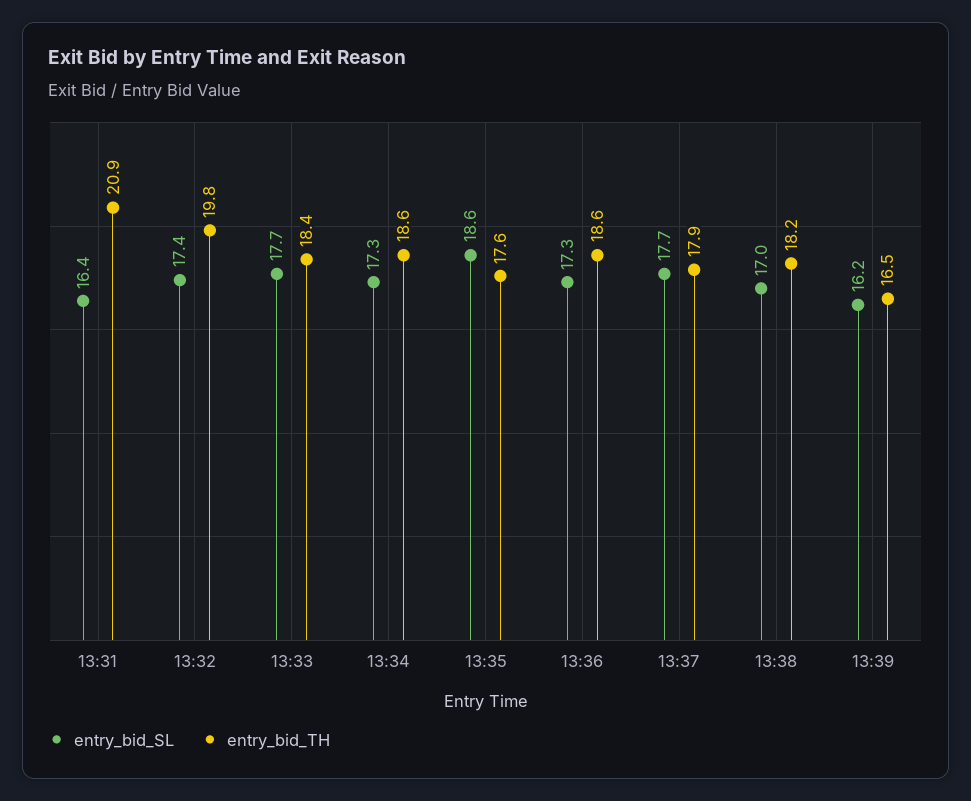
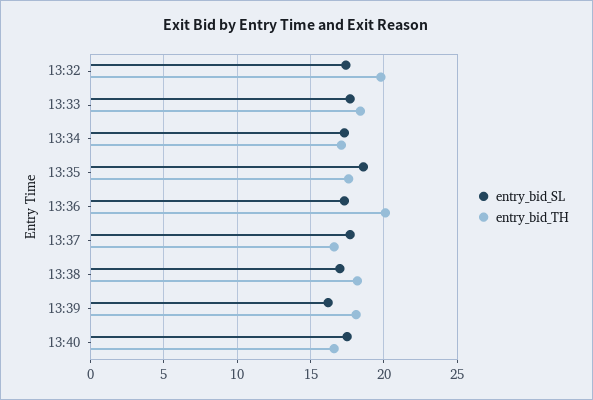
entry_bid_SL, 13:31: 16.4 -> none
entry_bid_TH, 13:31: 20.9 -> none
entry_bid_TH, 13:34: 18.6 -> 17
entry_bid_TH, 13:36: 18.6 -> 20
entry_bid_TH, 13:37: 17.9 -> 16.5
entry_bid_TH, 13:39: 16.5 -> 18
entry_bid_SL, 13:40: none -> 17.5
entry_bid_TH, 13:40: none -> 16.5

